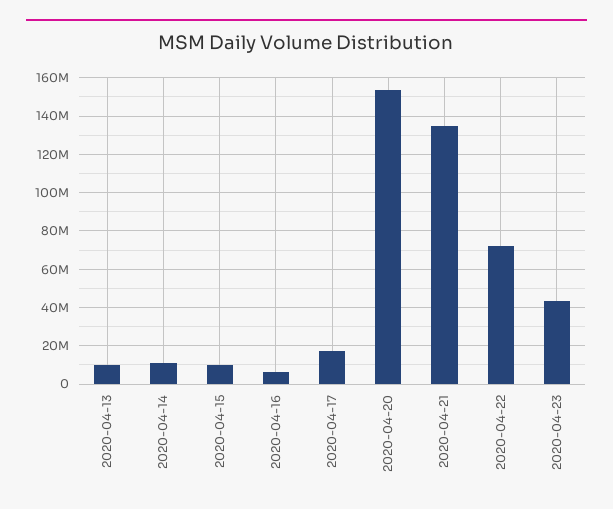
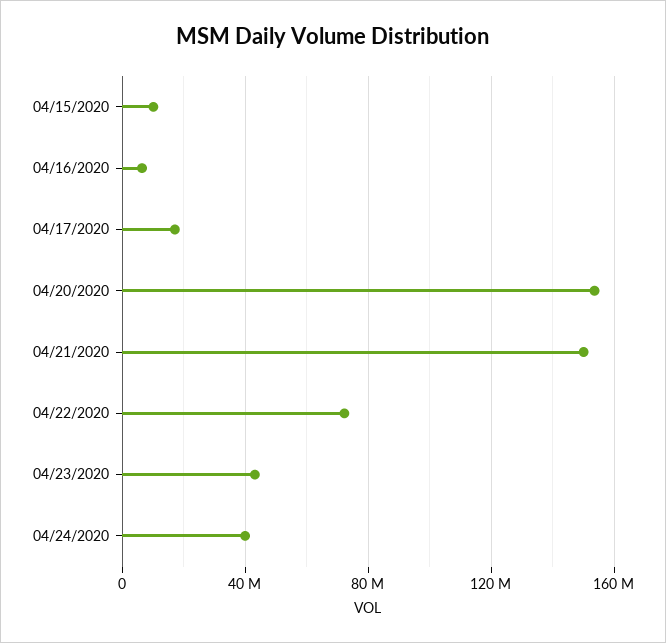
2020-04-13: 10000000 -> none
2020-04-14: 10000000 -> none
2020-04-21: 135000000 -> 150000000
04/24/2020: none -> 40000000

